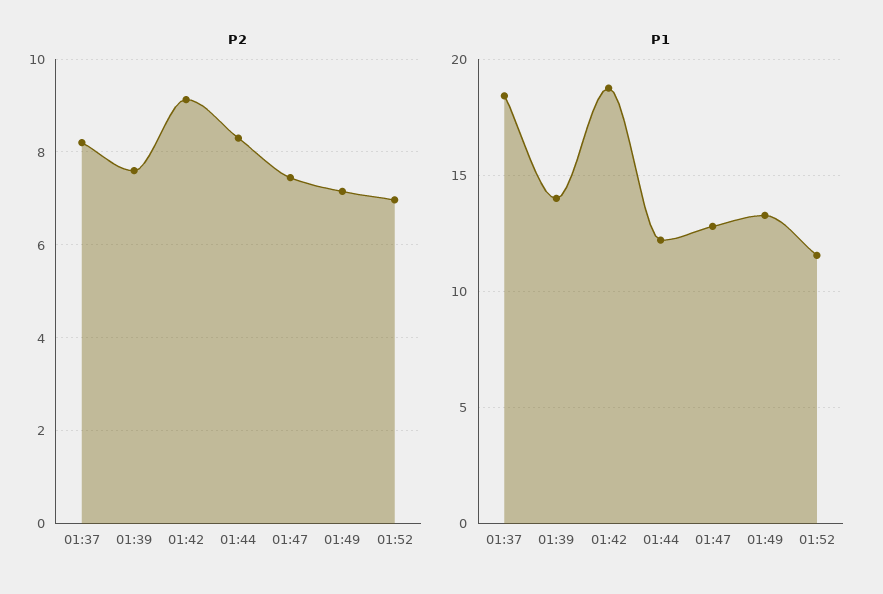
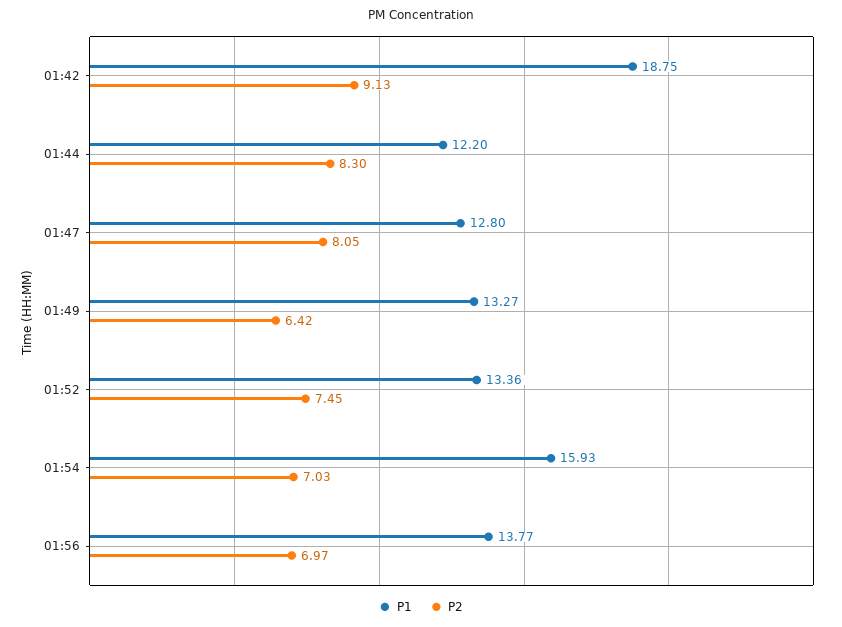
P2, 01:37: 8.2 -> none
P2, 01:39: 7.6 -> none
P2, 01:47: 7.4 -> 8.05
P2, 01:49: 7.2 -> 6.42
P2, 01:52: 7 -> 7.45
P1, 01:37: 18.5 -> none
P1, 01:39: 14 -> none
P1, 01:52: 11.5 -> 13.36
P1, 01:54: none -> 15.93
P2, 01:54: none -> 7.03
P1, 01:56: none -> 13.77
P2, 01:56: none -> 6.97

